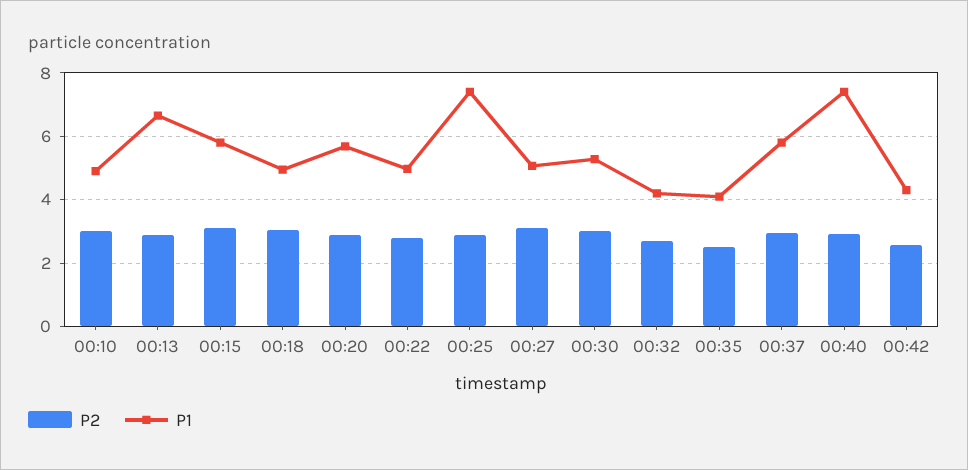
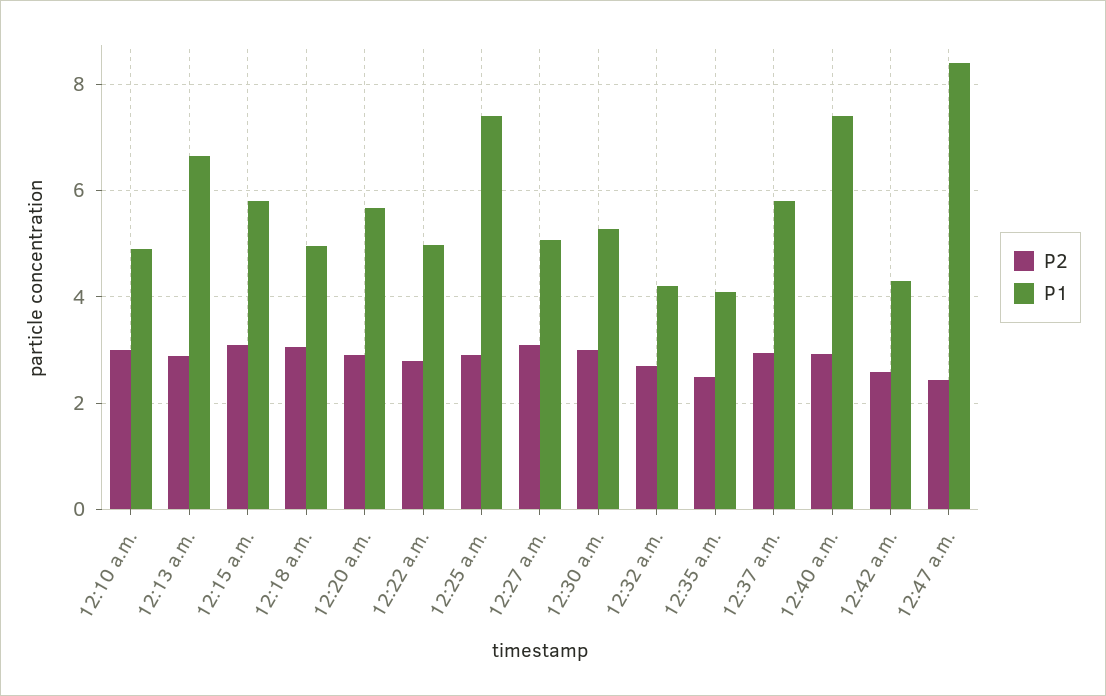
P2, 12:47 a.m.: none -> 2.4
P1, 12:47 a.m.: none -> 8.4

